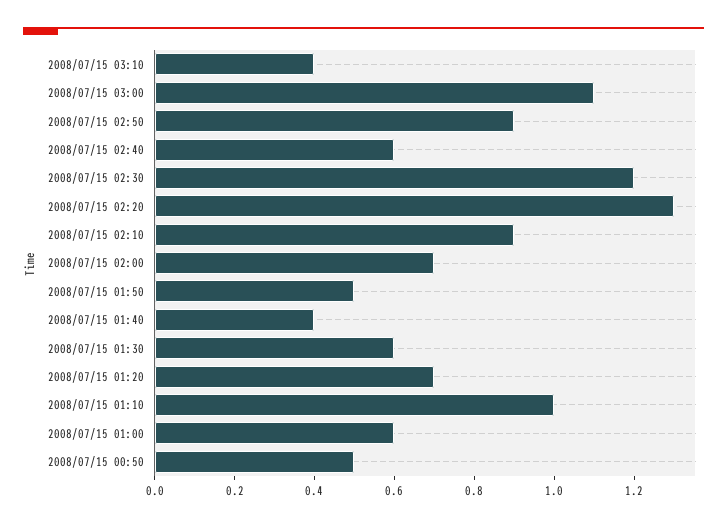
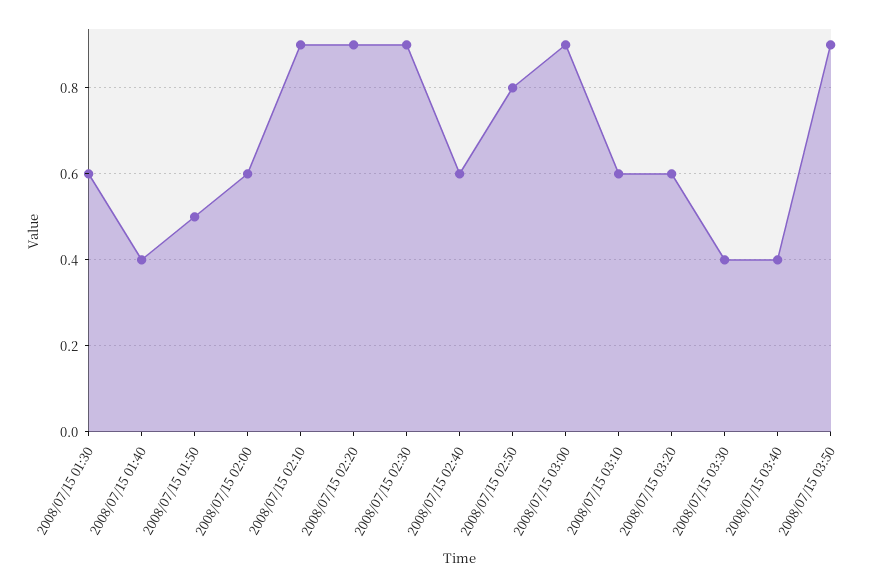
2008/07/15 03:10: 0.4 -> 0.6
2008/07/15 03:00: 1.1 -> 0.9
2008/07/15 02:50: 0.9 -> 0.8
2008/07/15 02:30: 1.2 -> 0.9
2008/07/15 02:20: 1.3 -> 0.9
2008/07/15 02:00: 0.7 -> 0.6
2008/07/15 01:20: 0.7 -> none
2008/07/15 01:10: 1 -> none
2008/07/15 01:00: 0.6 -> none
2008/07/15 00:50: 0.5 -> none
2008/07/15 03:20: none -> 0.6
2008/07/15 03:30: none -> 0.4
2008/07/15 03:40: none -> 0.4
2008/07/15 03:50: none -> 0.9

